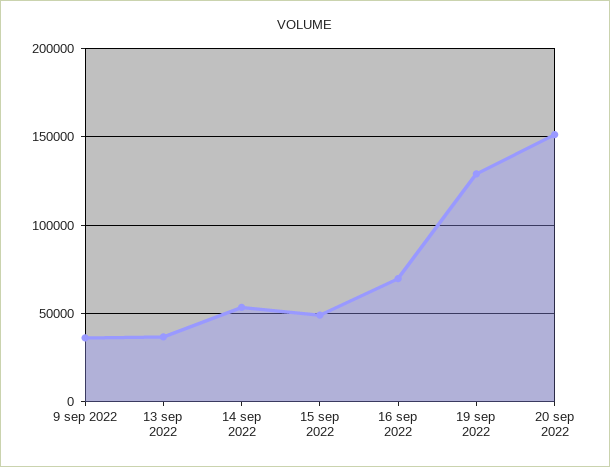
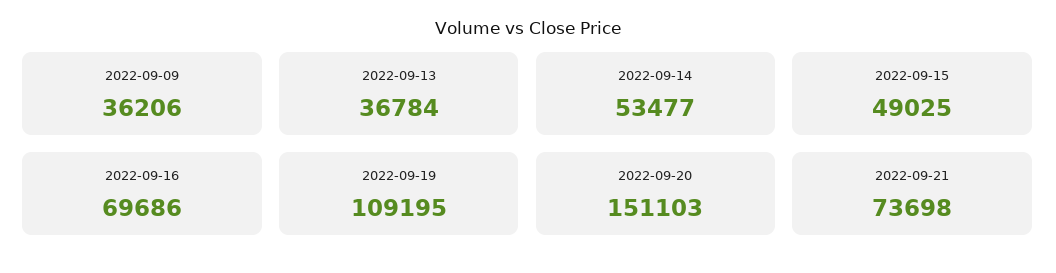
19 sep 2022: 130000 -> 109195
2022-09-21: none -> 73698

